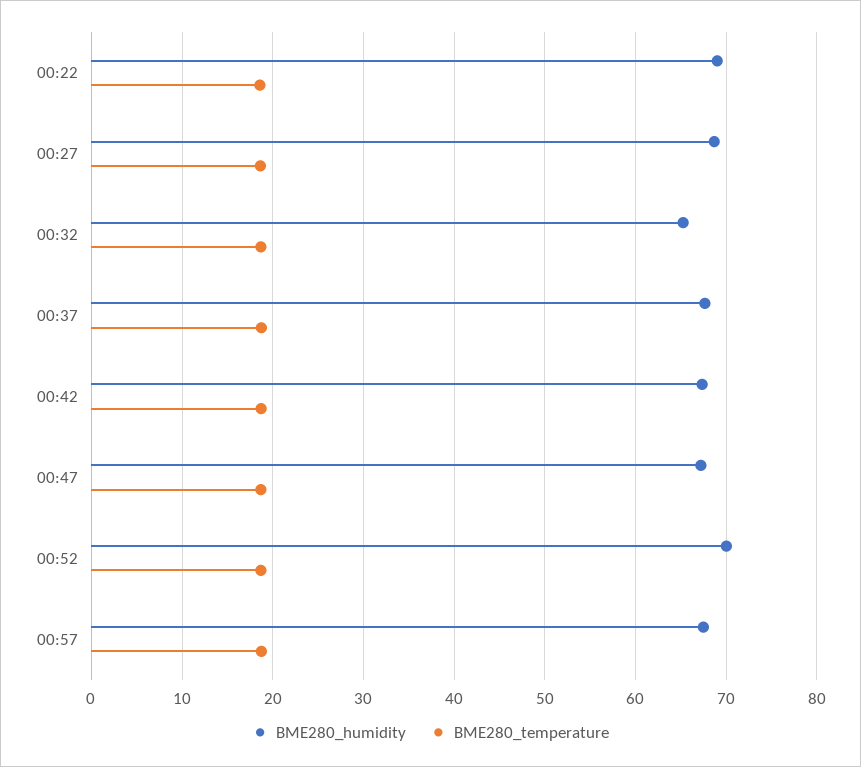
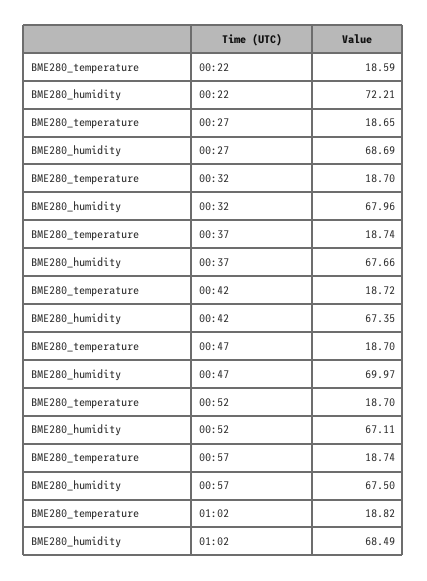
BME280_humidity, 00:22: 69 -> 72.21
BME280_humidity, 00:32: 65 -> 67.96
BME280_humidity, 00:47: 67 -> 69.97
BME280_humidity, 00:52: 70 -> 67.11
BME280_temperature, 01:02: none -> 18.82
BME280_humidity, 01:02: none -> 68.49

